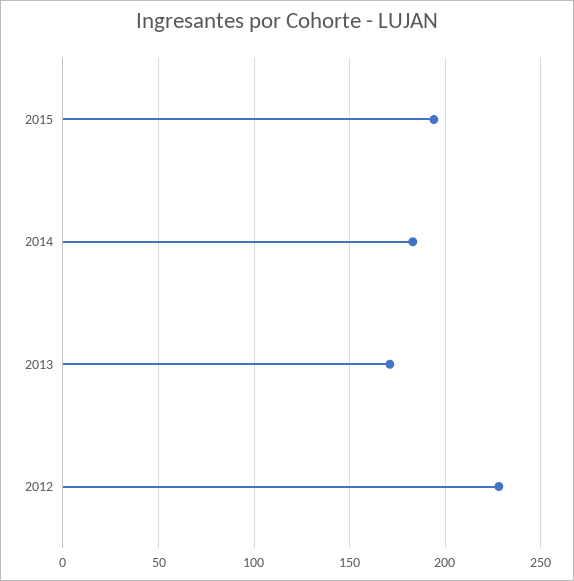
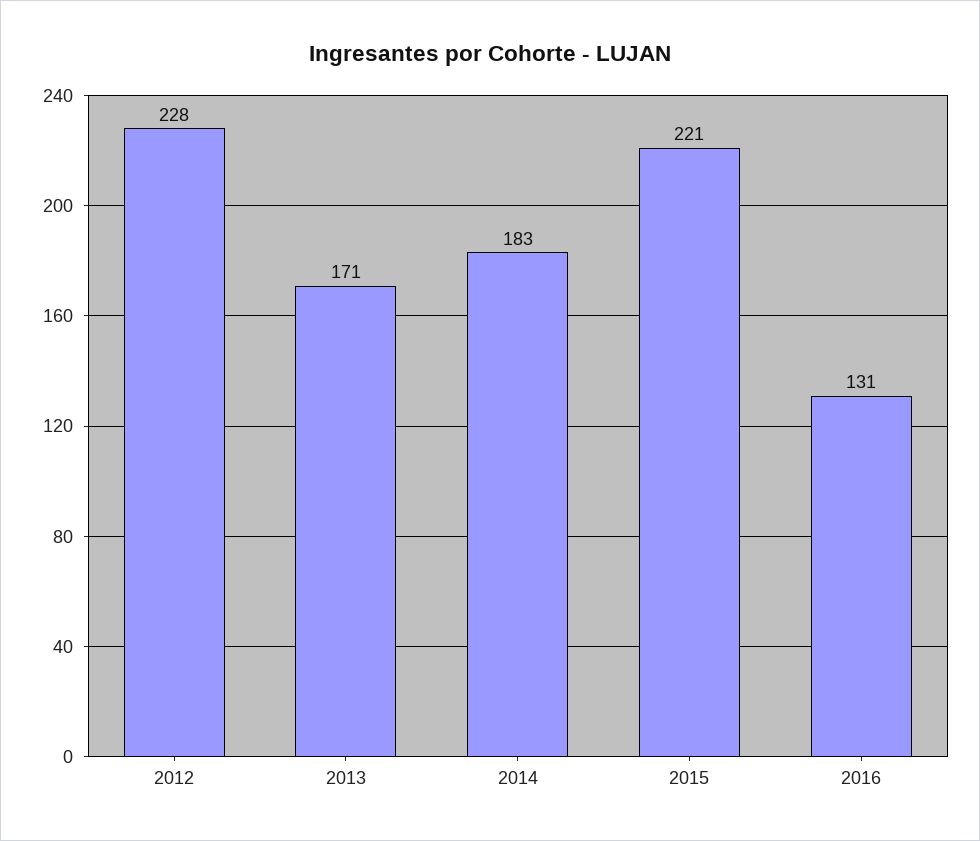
2015: 195 -> 221
2016: none -> 131

